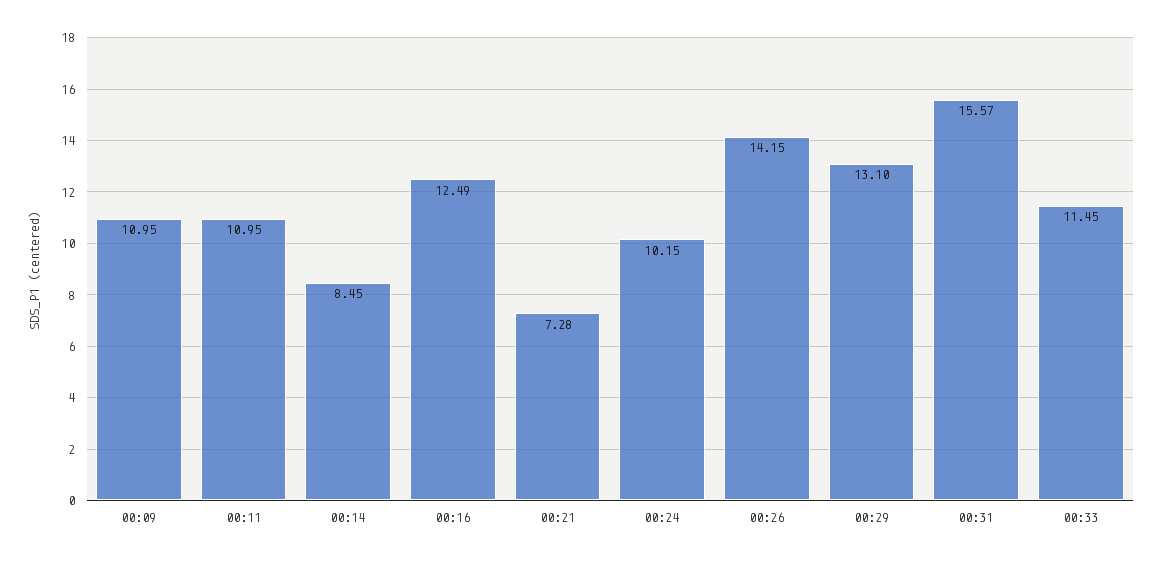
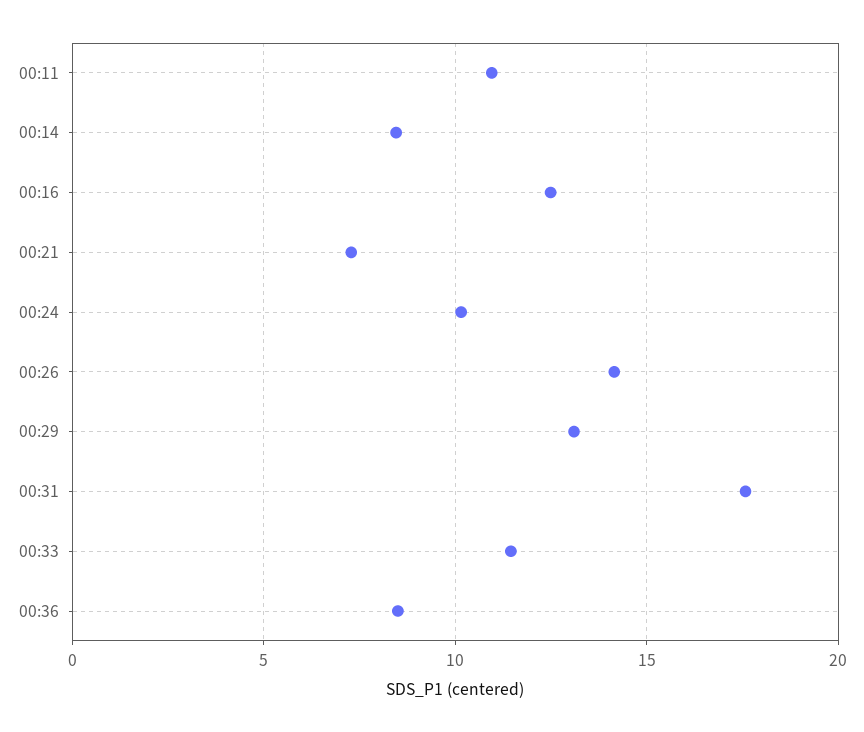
00:09: 10.95 -> none
00:31: 15.57 -> 17.5
00:36: none -> 8.5

